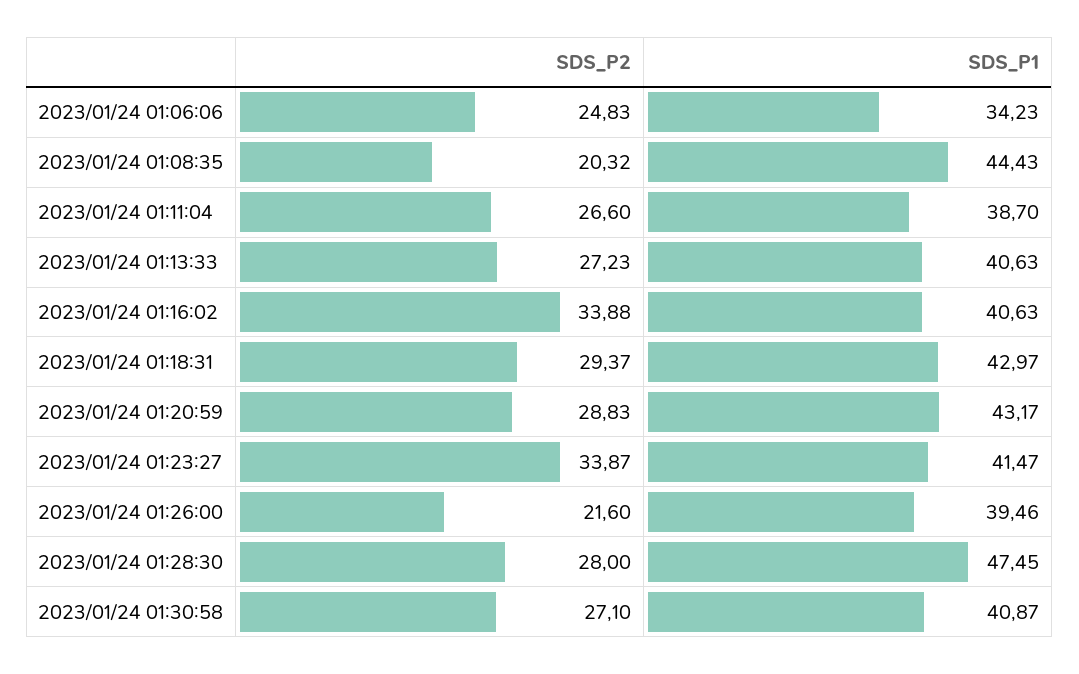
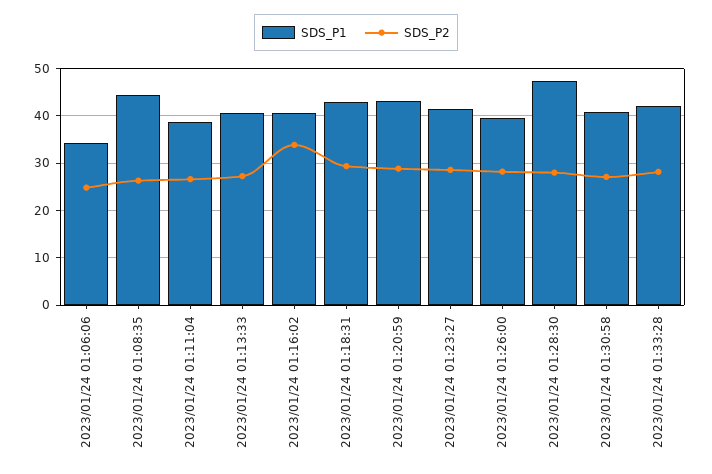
SDS_P2, 2023/01/24 01:08:35: 20.32 -> 26
SDS_P2, 2023/01/24 01:23:27: 33.87 -> 28
SDS_P2, 2023/01/24 01:26:00: 21.6 -> 28
SDS_P1, 2023/01/24 01:33:28: none -> 42
SDS_P2, 2023/01/24 01:33:28: none -> 28

